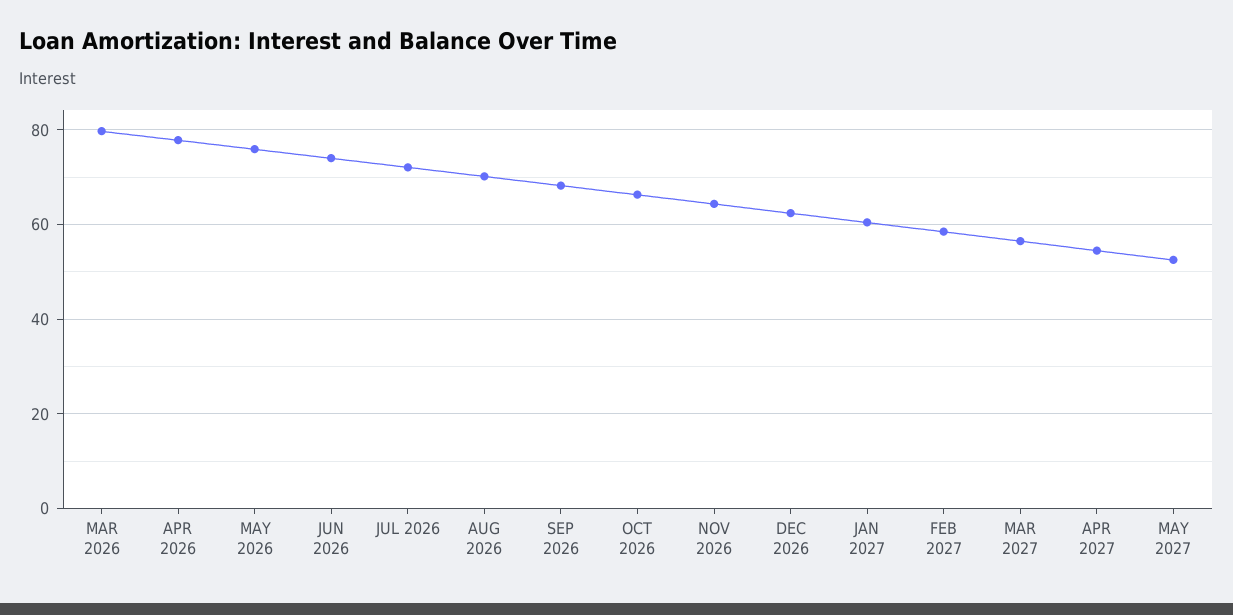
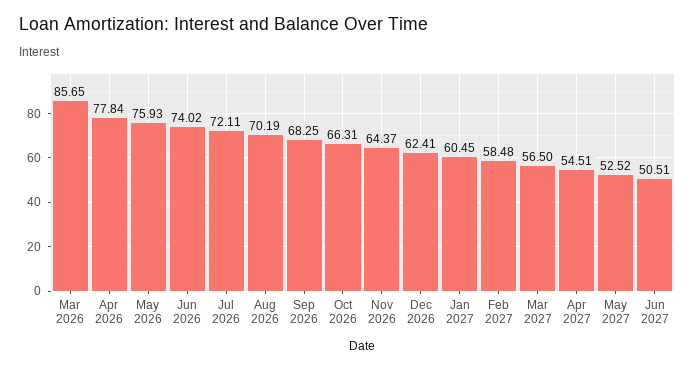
MAR 2026: 80 -> 85.65
Jun 2027: none -> 50.51

